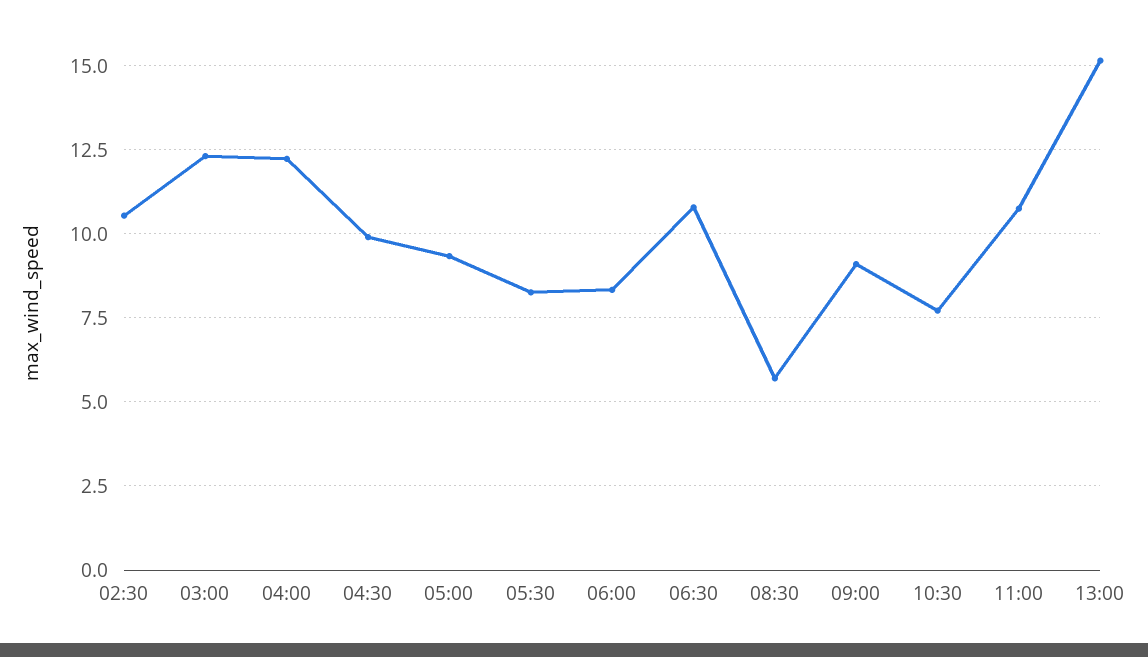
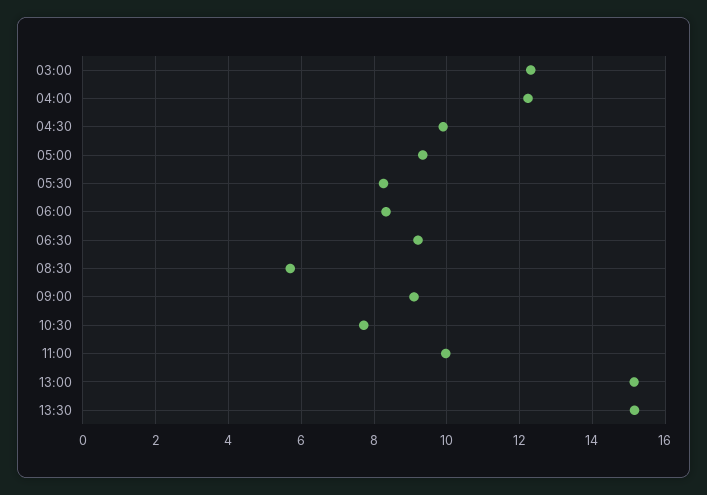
02:30: 10.5 -> none
06:30: 10.75 -> 9.2
11:00: 10.75 -> 10
13:30: none -> 15.2

